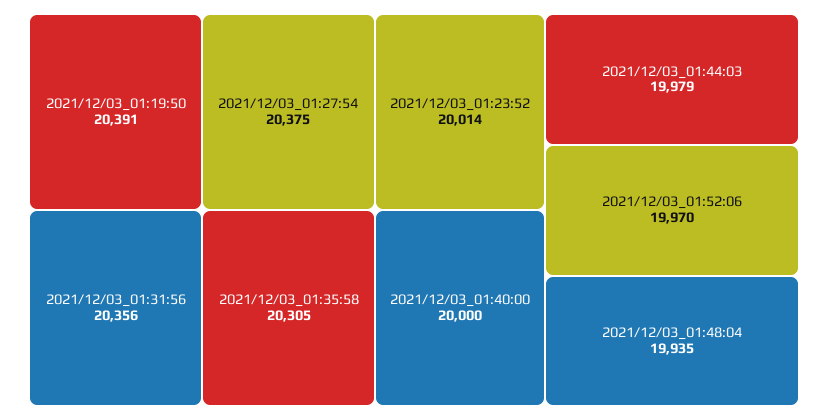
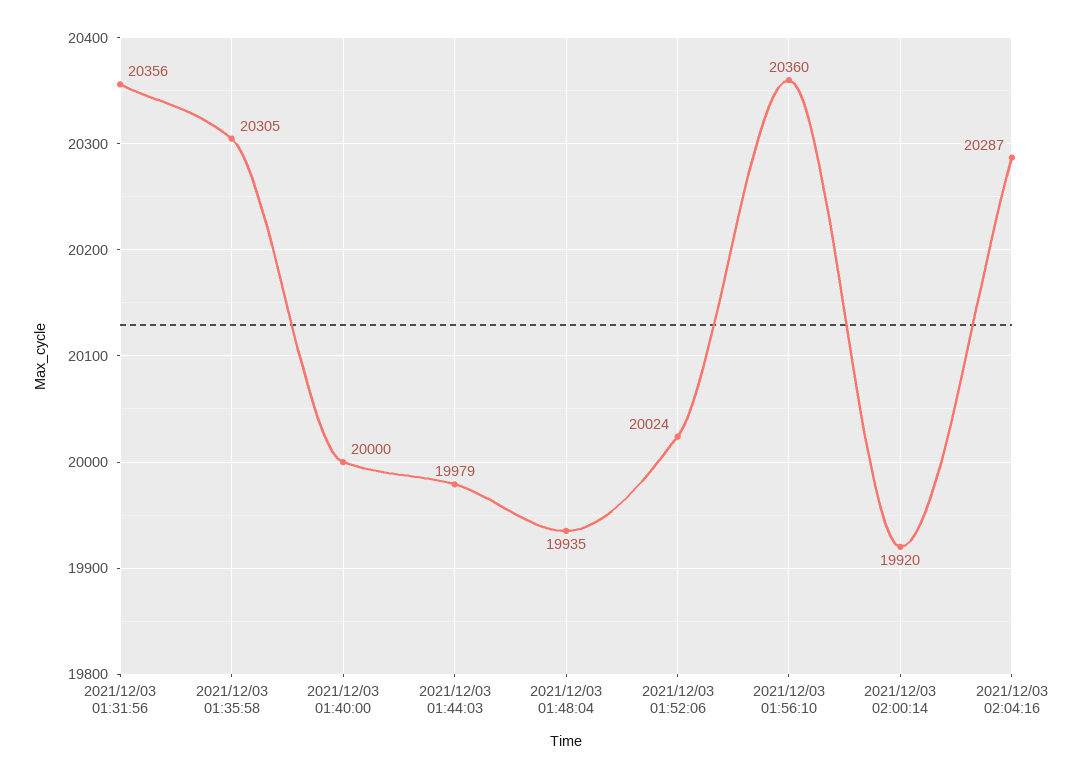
2021/12/03_01:19:50: 20391 -> none
2021/12/03_01:27:54: 20375 -> none
2021/12/03_01:23:52: 20014 -> none
2021/12/03_01:52:06: 19970 -> 20024
2021/12/03 01:56:10: none -> 20360
2021/12/03 02:00:14: none -> 19920
2021/12/03 02:04:16: none -> 20287

